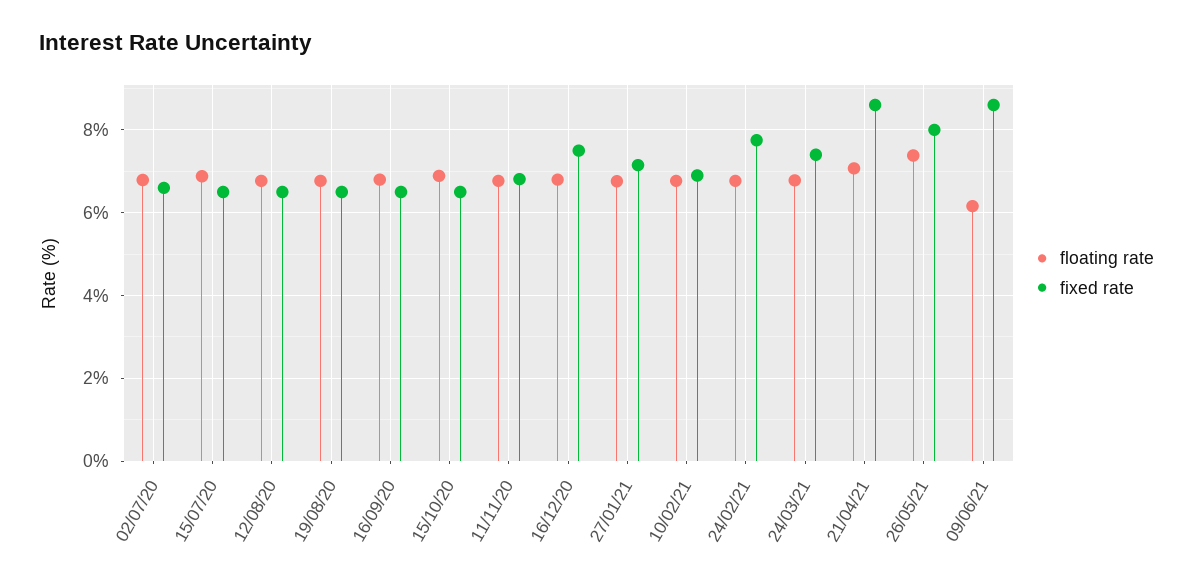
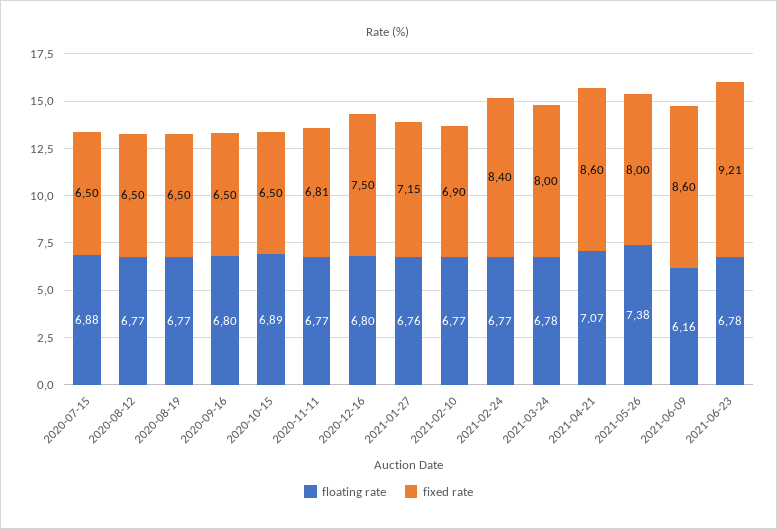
floating rate, 02/07/20: 6.8 -> none
fixed rate, 02/07/20: 6.6 -> none
fixed rate, 24/02/21: 7.8 -> 8.4
fixed rate, 24/03/21: 7.4 -> 8
floating rate, 2021-06-23: none -> 6.78
fixed rate, 2021-06-23: none -> 9.21

